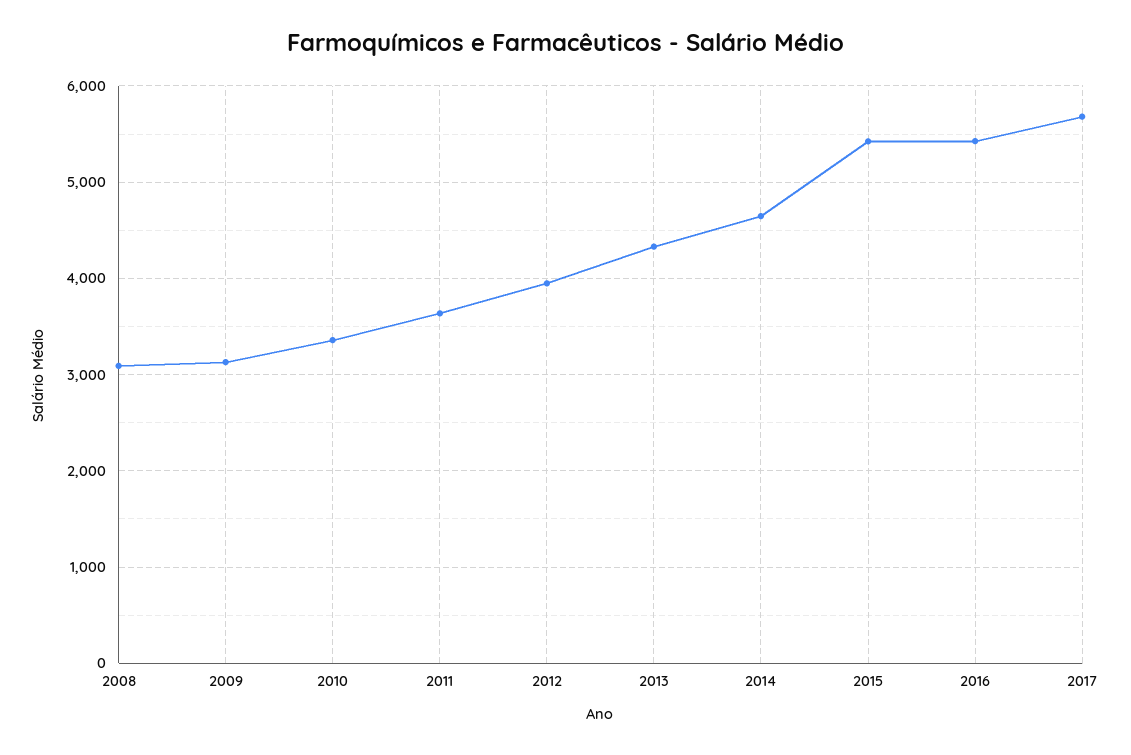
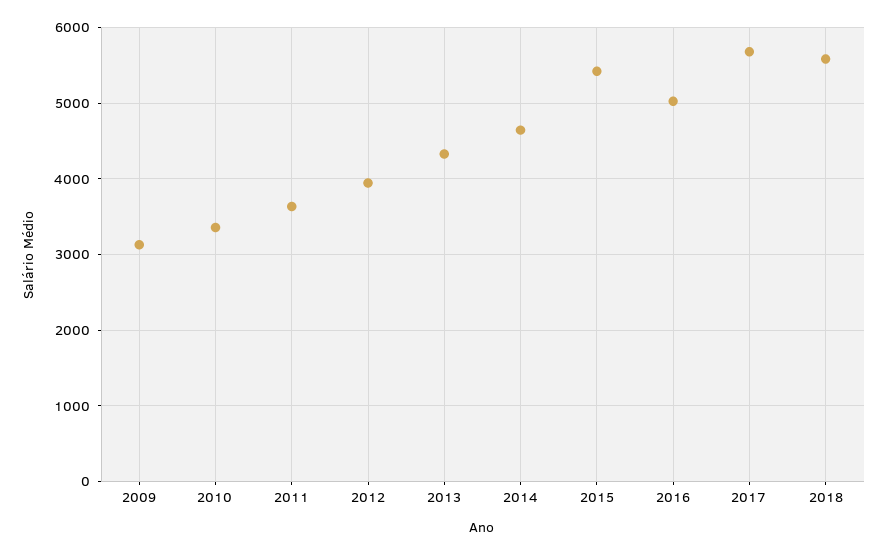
2008: 3100 -> none
2016: 5400 -> 5000
2018: none -> 5600

